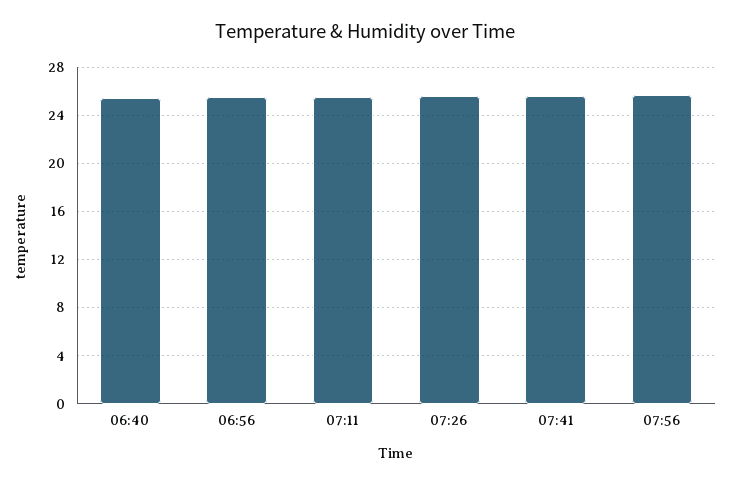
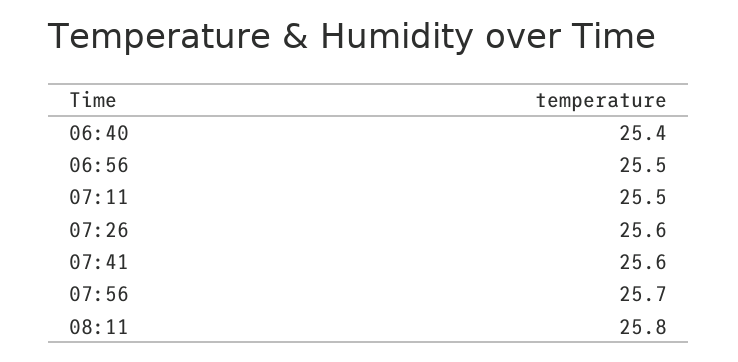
08:11: none -> 25.8

